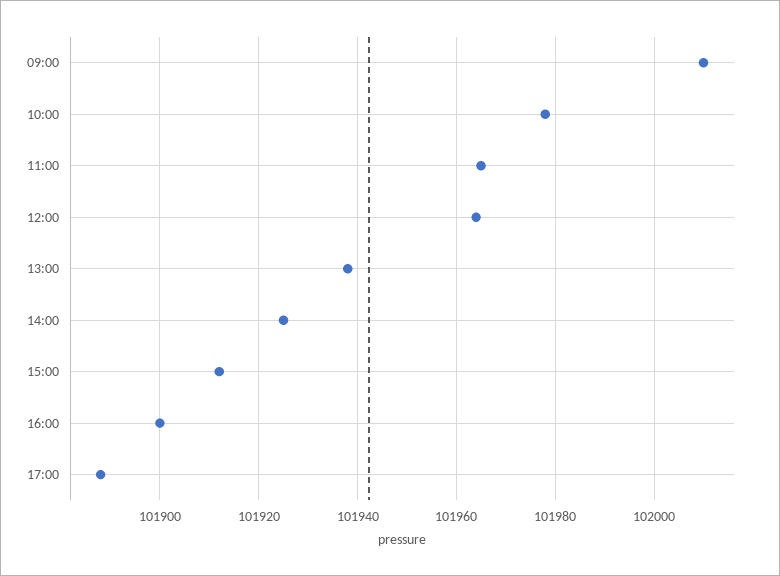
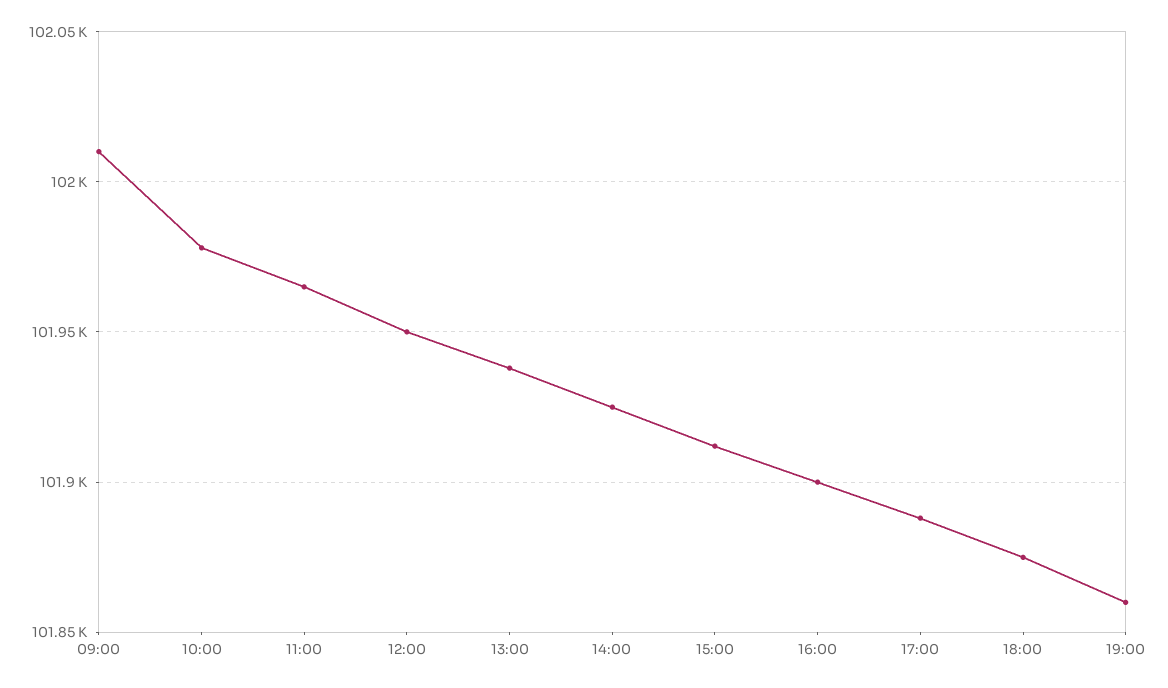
12:00: 101965 -> 101950
18:00: none -> 101875
19:00: none -> 101860

